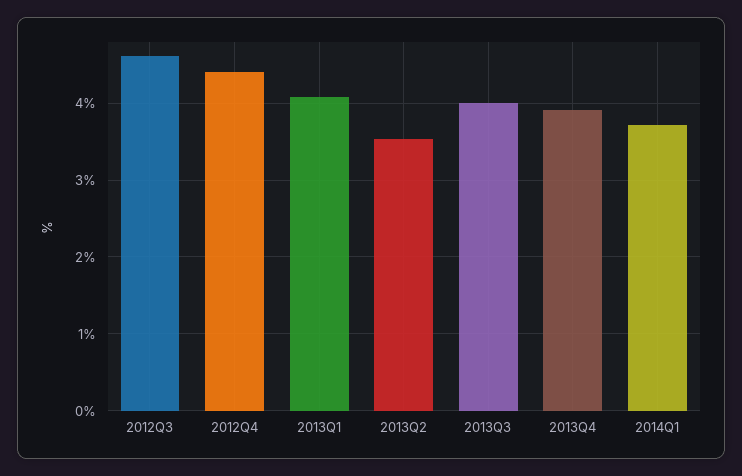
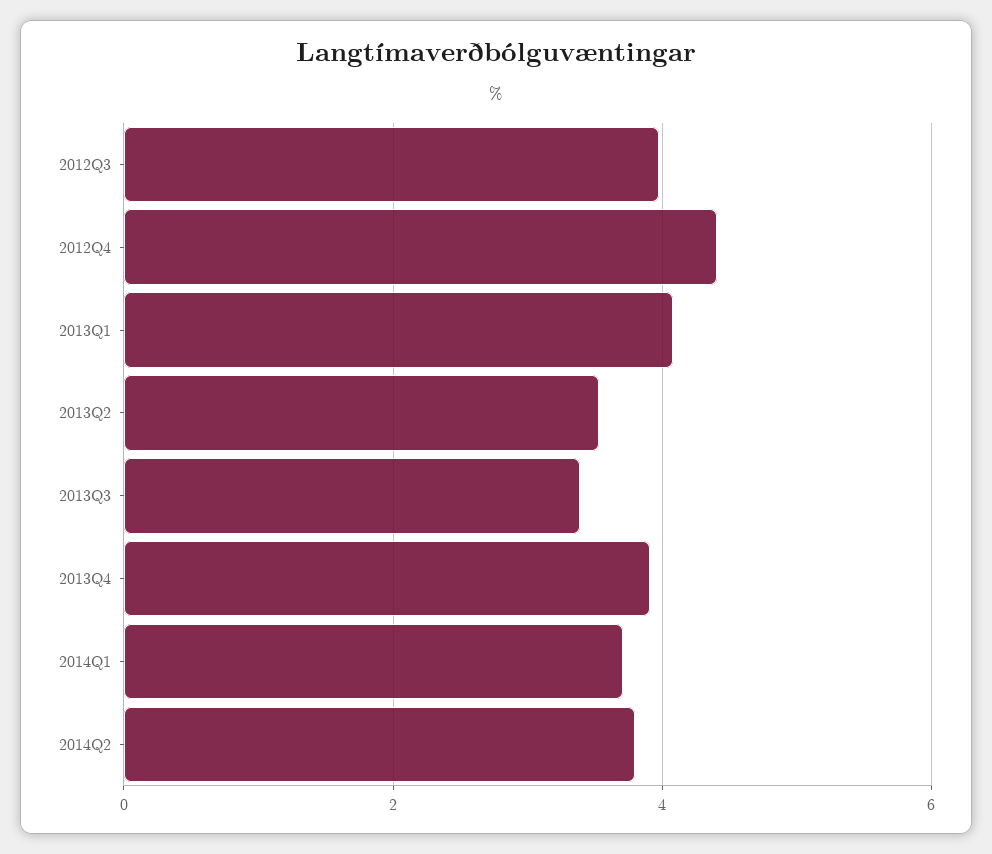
2012Q3: 4.6 -> 4
2013Q3: 4 -> 3.4
2014Q2: none -> 3.8

